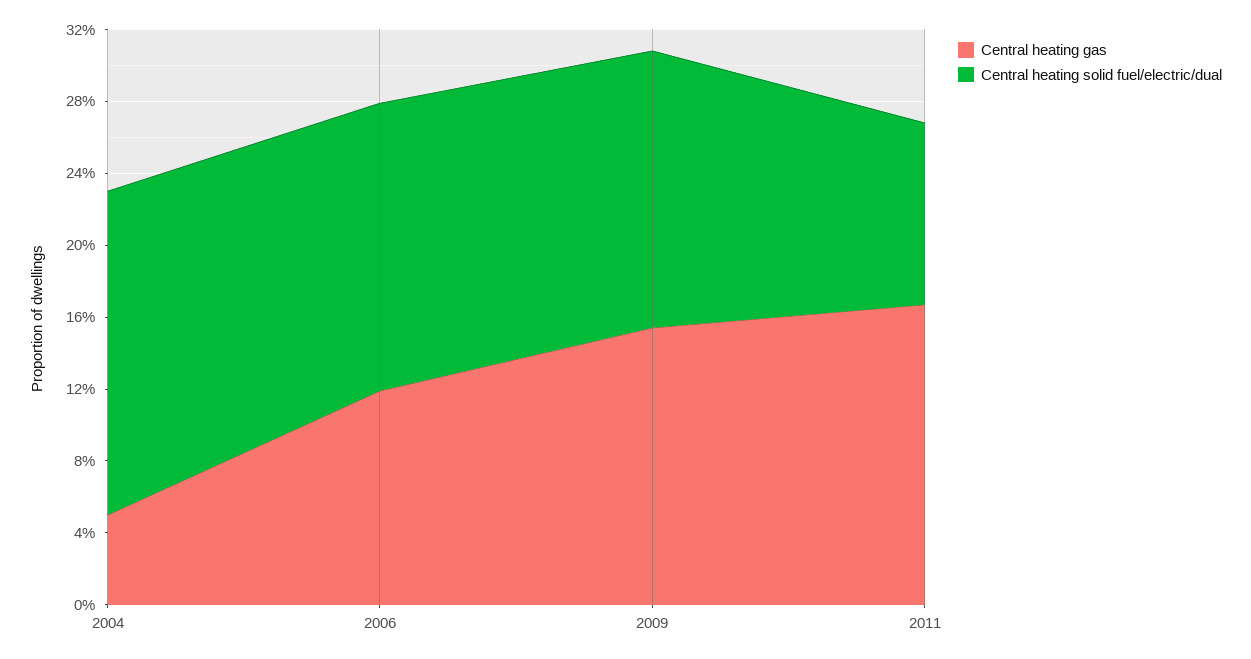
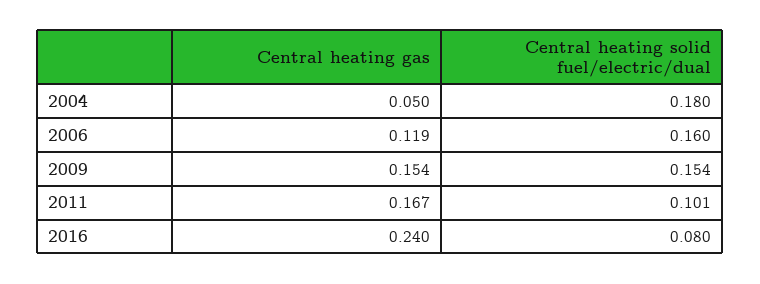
Central heating gas, 2016: none -> 0.24
Central heating solid fuel/electric/dual, 2016: none -> 0.08

